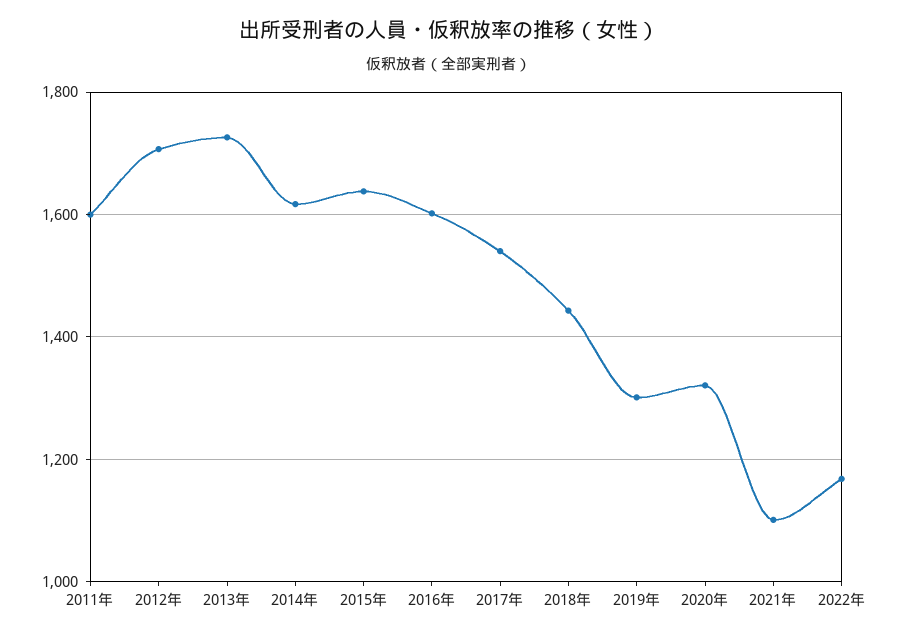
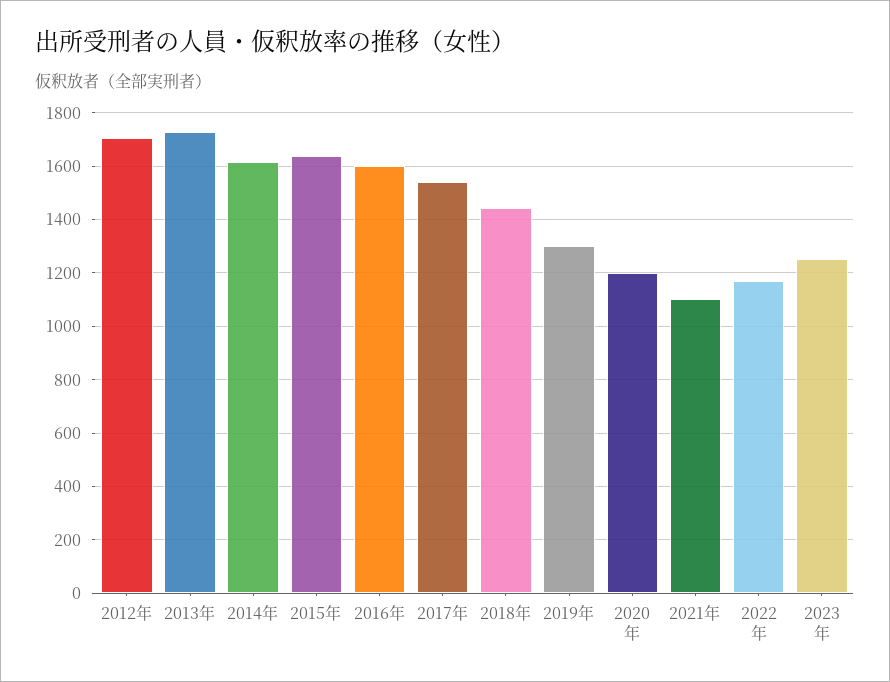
2011年: 1600 -> none
2020年: 1320 -> 1200
2023年: none -> 1250

